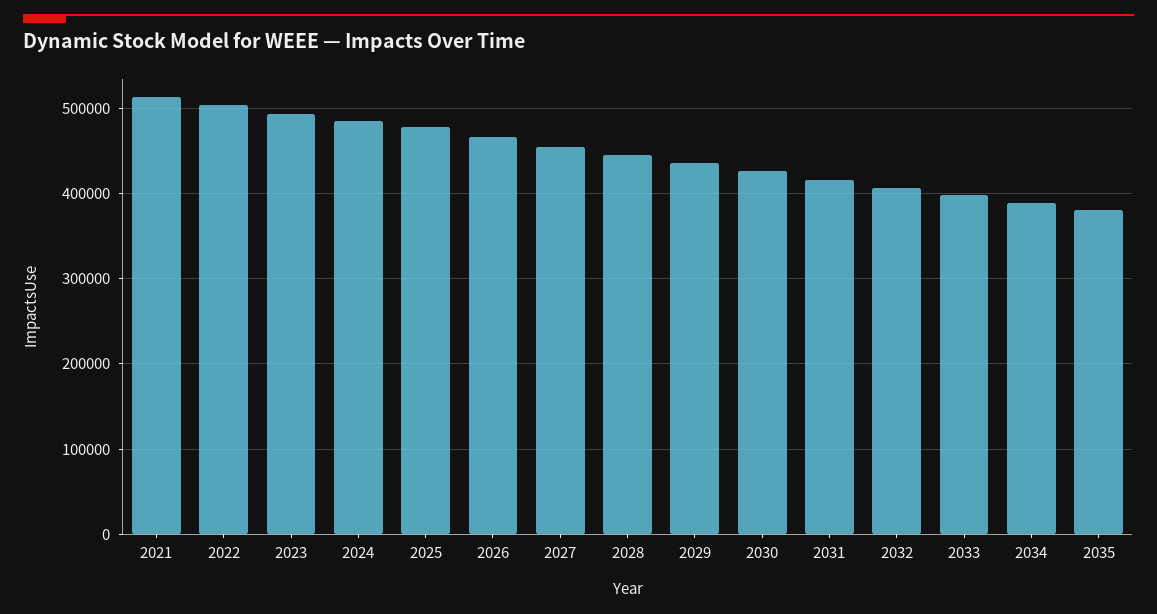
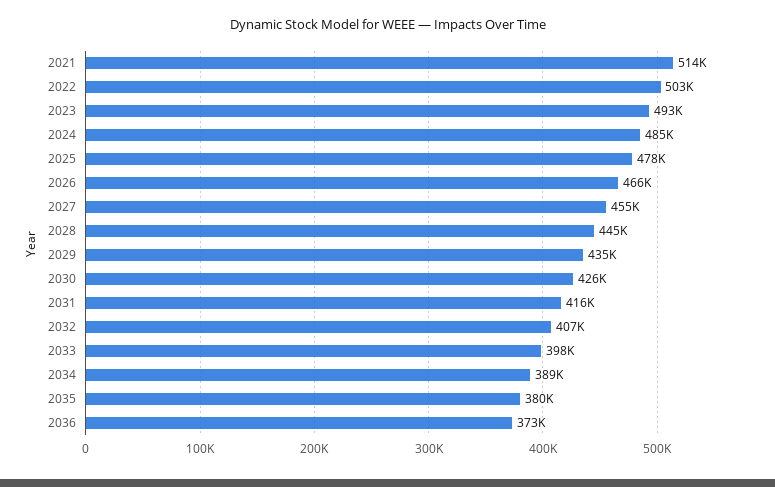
2036: none -> 373000

